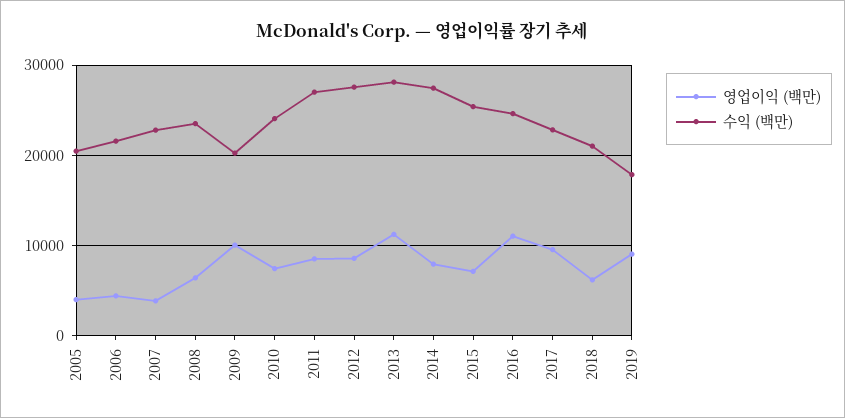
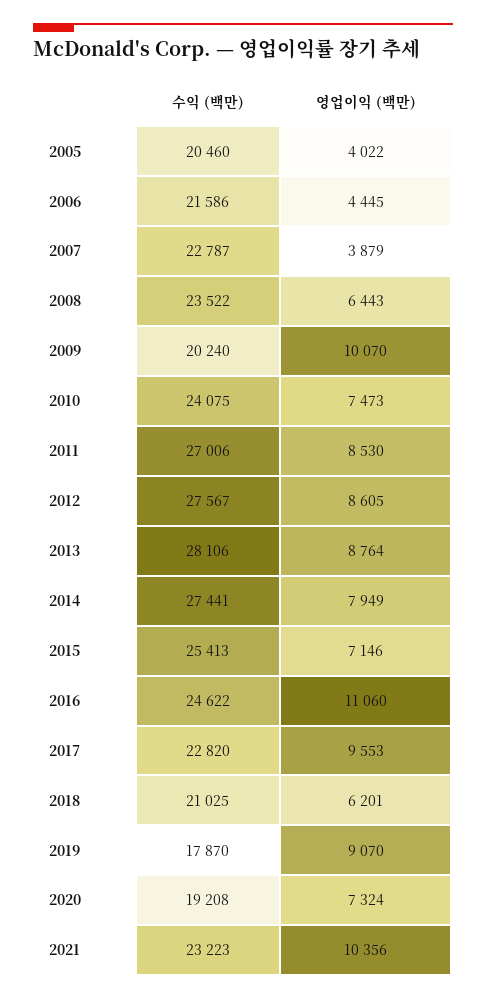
영업이익 (백만), 2013: 11000 -> 8764
수익 (백만), 2020: none -> 19208
영업이익 (백만), 2020: none -> 7324
수익 (백만), 2021: none -> 23223
영업이익 (백만), 2021: none -> 10356

